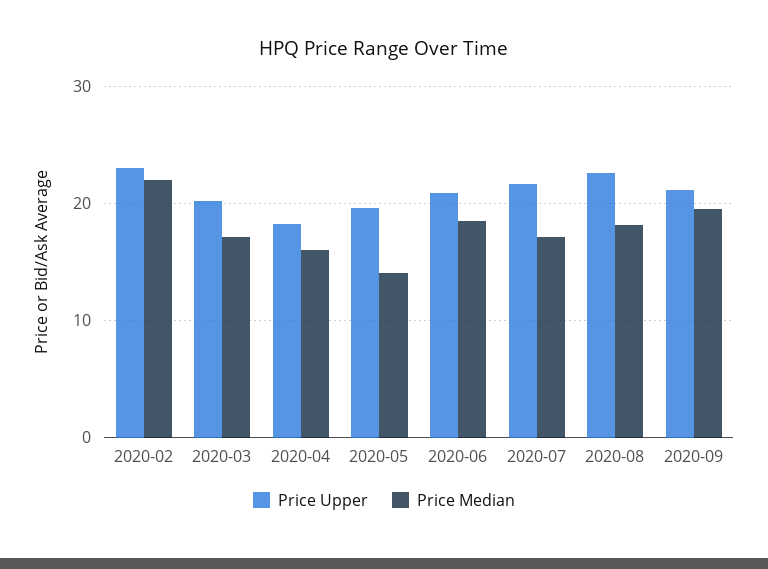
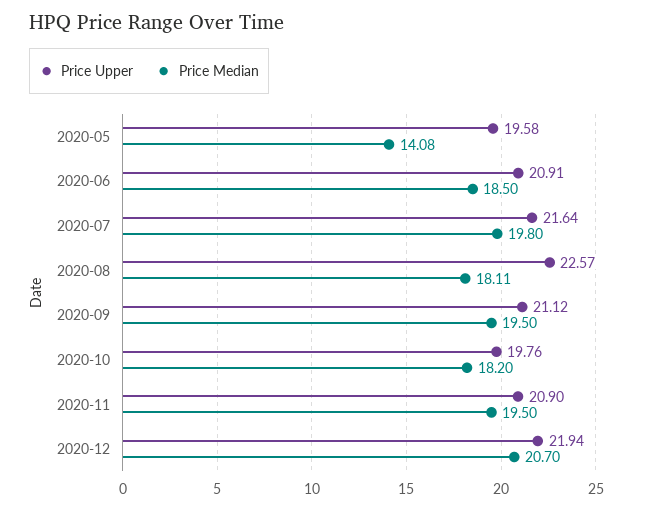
Price Upper, 2020-02: 23 -> none
Price Median, 2020-02: 22 -> none
Price Upper, 2020-03: 20 -> none
Price Median, 2020-03: 17 -> none
Price Upper, 2020-04: 18 -> none
Price Median, 2020-04: 16 -> none
Price Median, 2020-07: 17 -> 19.8
Price Upper, 2020-10: none -> 19.76
Price Median, 2020-10: none -> 18.2
Price Upper, 2020-11: none -> 20.9
Price Median, 2020-11: none -> 19.5
Price Upper, 2020-12: none -> 21.94
Price Median, 2020-12: none -> 20.7

